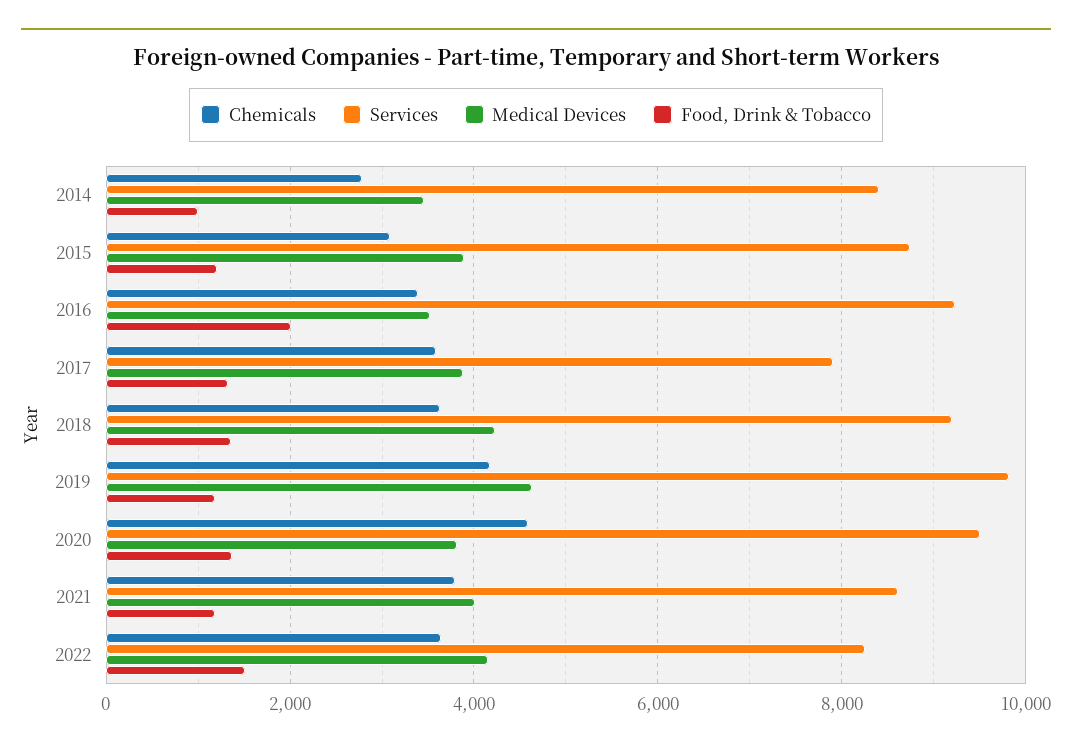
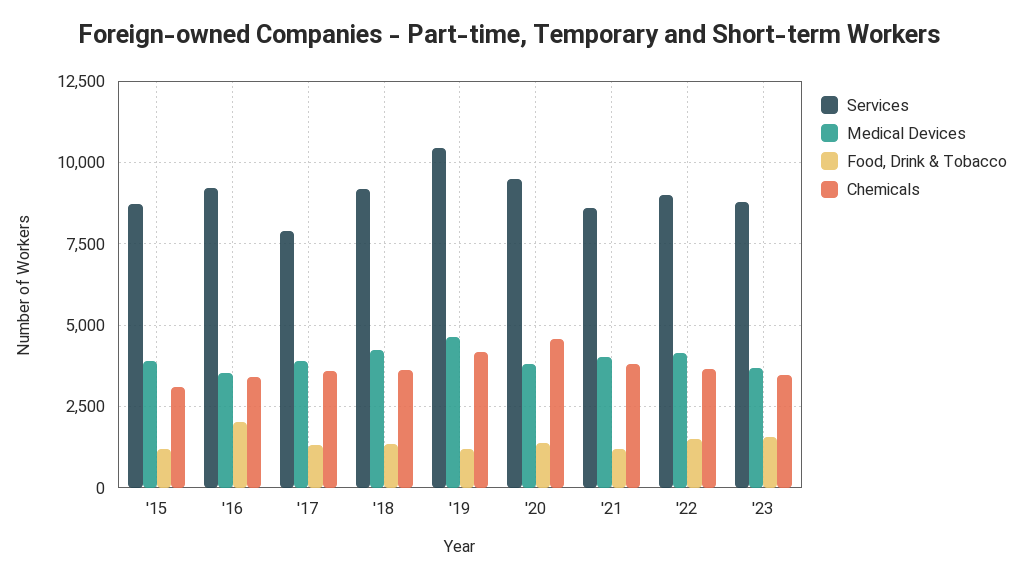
Chemicals, 2014: 2800 -> none
Services, 2014: 8400 -> none
Medical Devices, 2014: 3400 -> none
Food, Drink & Tobacco, 2014: 1000 -> none
Services, 2019: 9800 -> 10500
Services, 2022: 8200 -> 9000
Services, '23: none -> 8750
Medical Devices, '23: none -> 3750
Food, Drink & Tobacco, '23: none -> 1500
Chemicals, '23: none -> 3500

